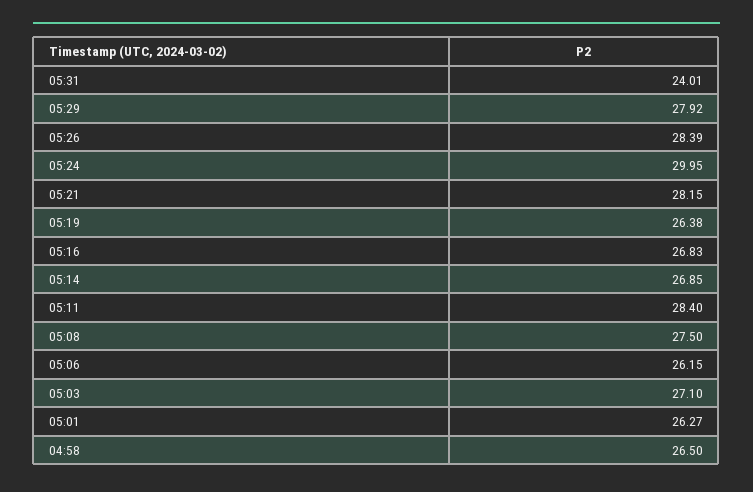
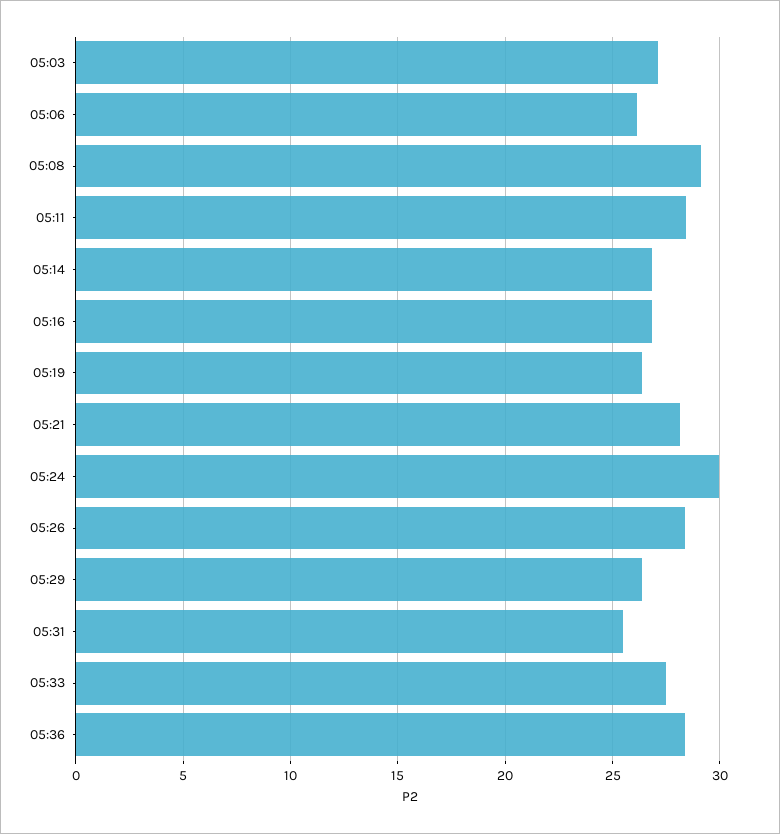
05:31: 24.01 -> 25.5
05:29: 27.92 -> 26.5
05:08: 27.5 -> 29
05:01: 26.27 -> none
04:58: 26.5 -> none
05:33: none -> 27.5
05:36: none -> 28.5

